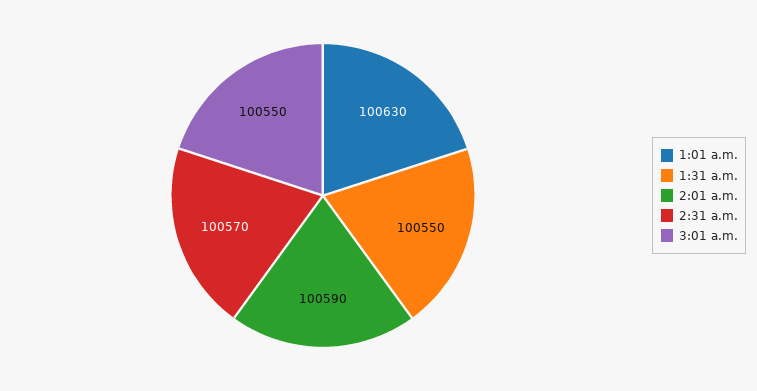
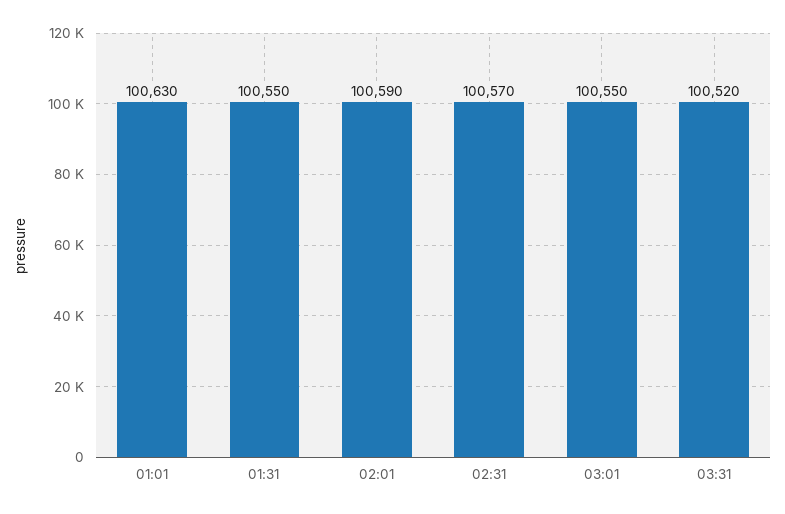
03:31: none -> 100520

